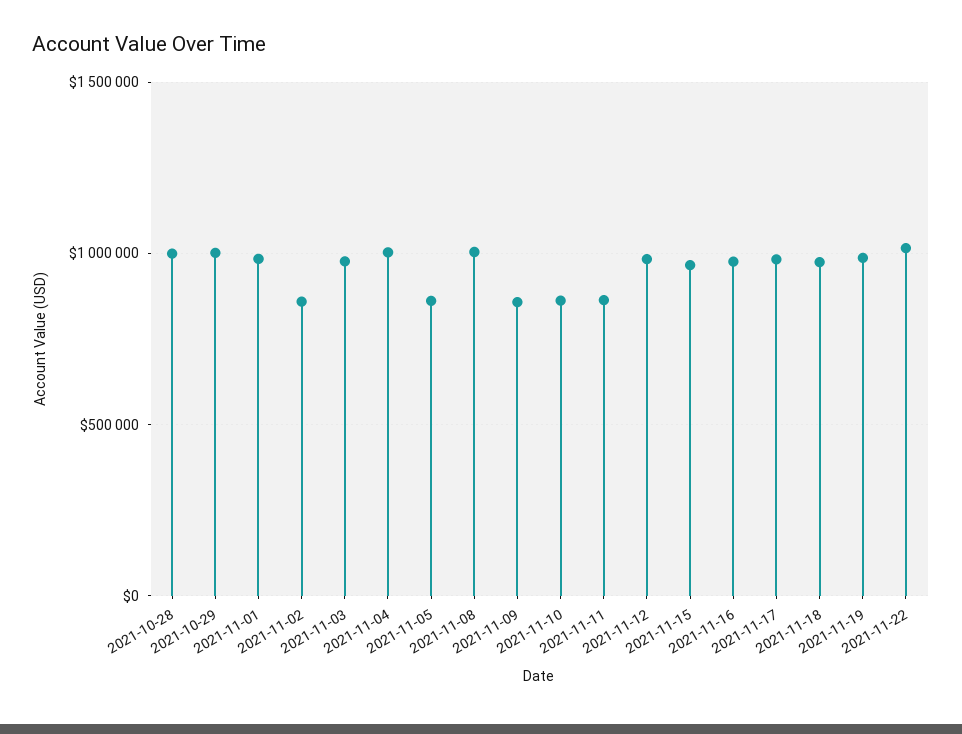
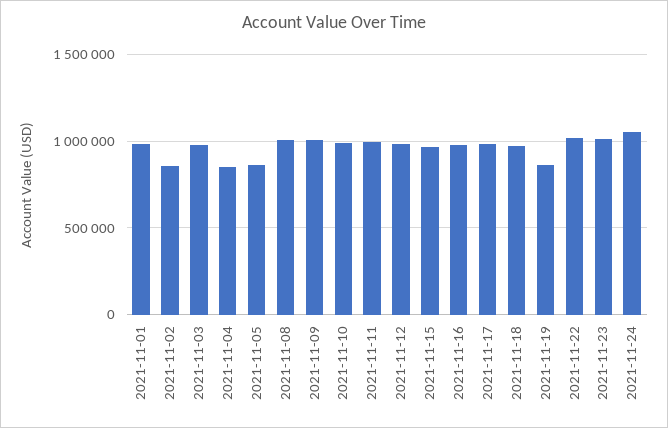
2021-10-28: 1000000 -> none
2021-10-29: 1000000 -> none
2021-11-04: 1000000 -> 850000
2021-11-09: 850000 -> 1000000
2021-11-10: 850000 -> 1000000
2021-11-11: 850000 -> 1000000
2021-11-19: 1000000 -> 850000
2021-11-23: none -> 1000000
2021-11-24: none -> 1050000

